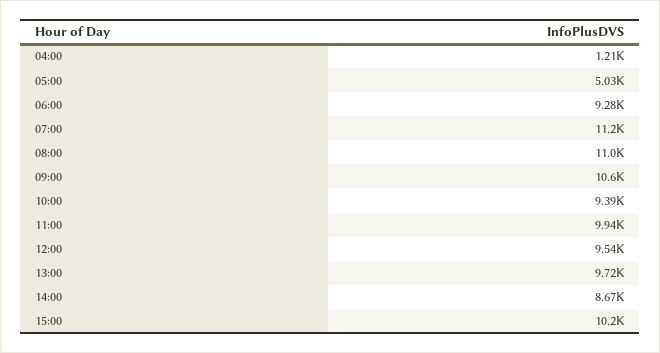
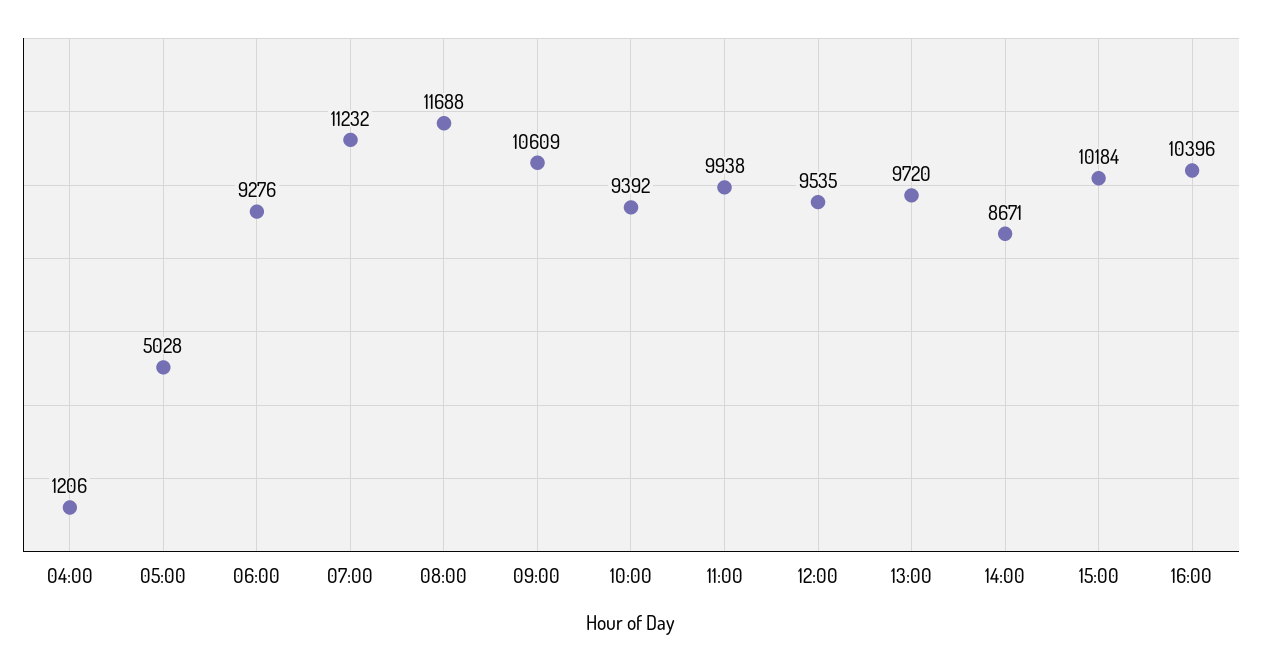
08:00: 11000 -> 11688
16:00: none -> 10396

